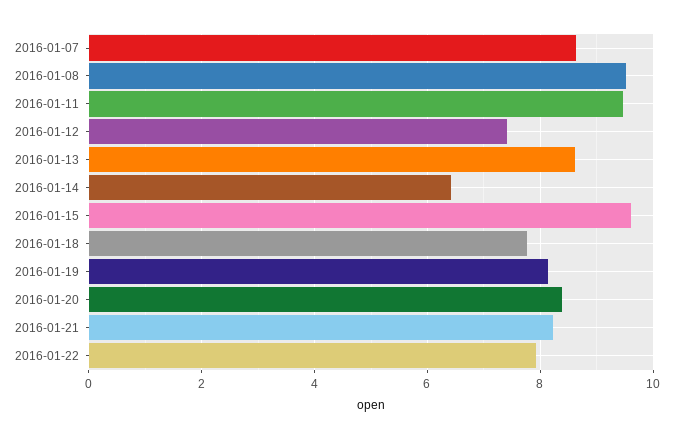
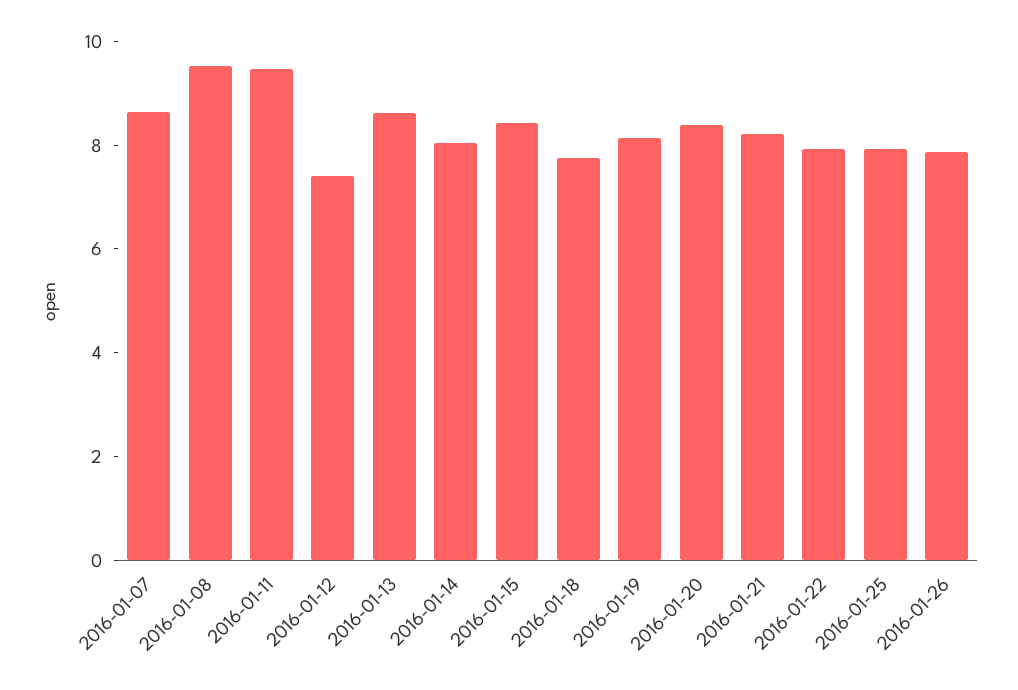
2016-01-14: 6.4 -> 8
2016-01-15: 9.6 -> 8.5
2016-01-25: none -> 8
2016-01-26: none -> 8

